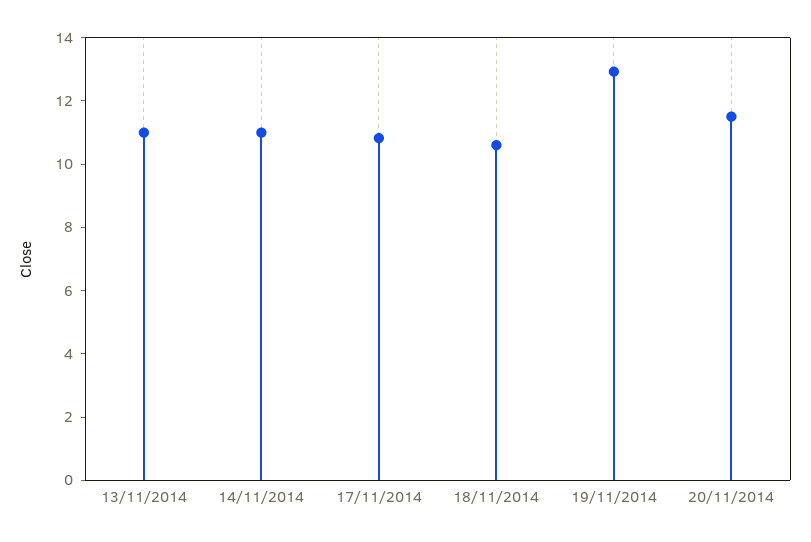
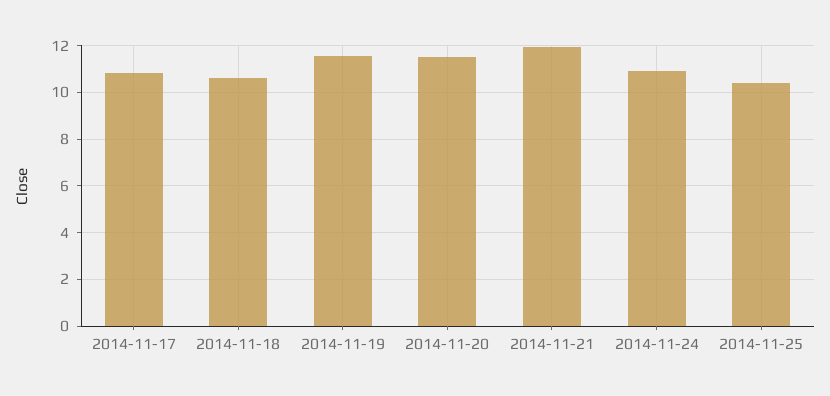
13/11/2014: 11 -> none
14/11/2014: 11 -> none
19/11/2014: 13 -> 11.5
2014-11-21: none -> 12
2014-11-24: none -> 11
2014-11-25: none -> 10.5

